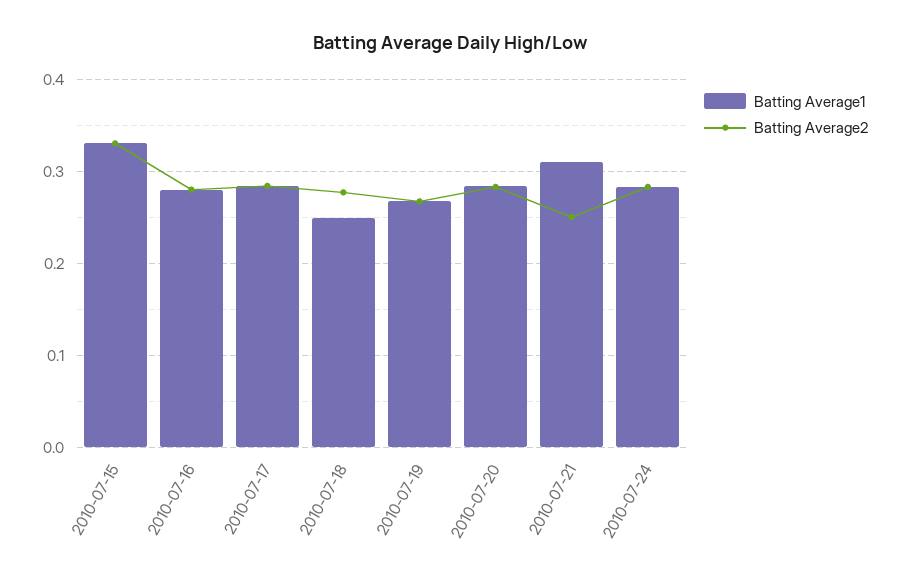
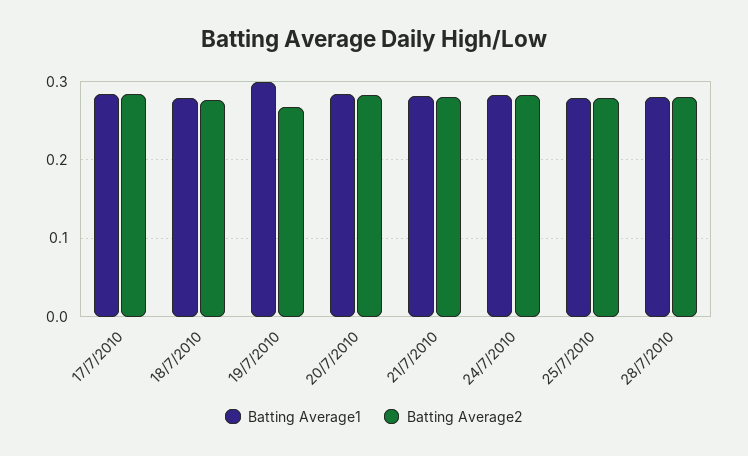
Batting Average1, 2010-07-15: 0.33 -> none
Batting Average2, 2010-07-15: 0.33 -> none
Batting Average1, 2010-07-16: 0.28 -> none
Batting Average2, 2010-07-16: 0.28 -> none
Batting Average1, 2010-07-18: 0.25 -> 0.28
Batting Average1, 2010-07-19: 0.27 -> 0.3
Batting Average1, 2010-07-21: 0.31 -> 0.28
Batting Average2, 2010-07-21: 0.25 -> 0.28
Batting Average1, 25/7/2010: none -> 0.28
Batting Average2, 25/7/2010: none -> 0.28
Batting Average1, 28/7/2010: none -> 0.28
Batting Average2, 28/7/2010: none -> 0.28

